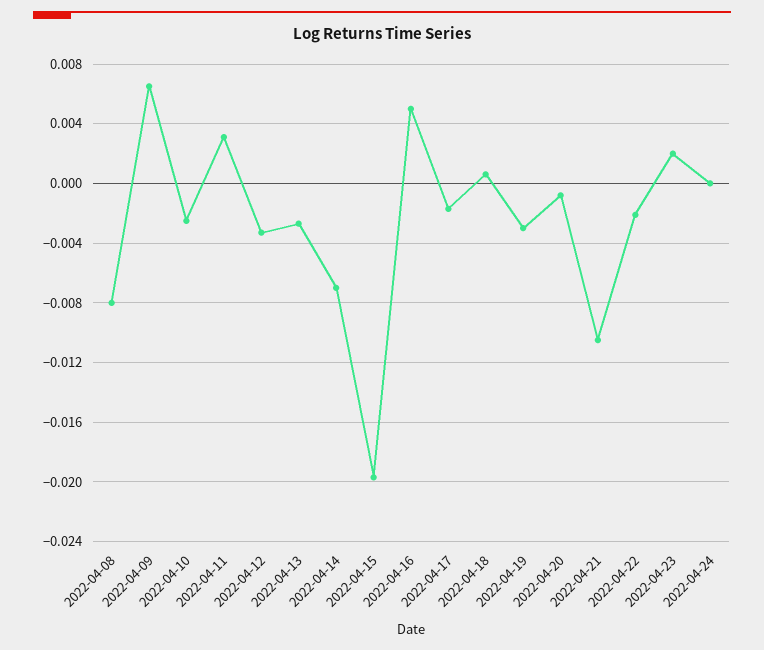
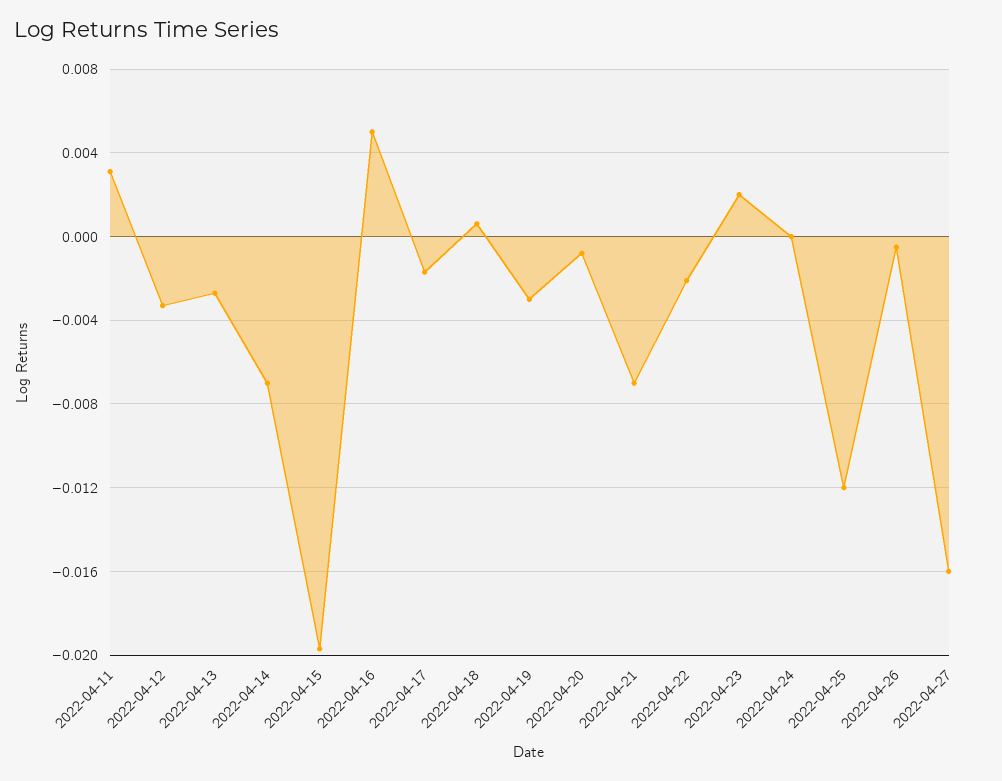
2022-04-08: -0.008 -> none
2022-04-09: 0.0065 -> none
2022-04-10: -0.0025 -> none
2022-04-21: -0.0105 -> -0.007
2022-04-25: none -> -0.012
2022-04-26: none -> -0.0005
2022-04-27: none -> -0.016

